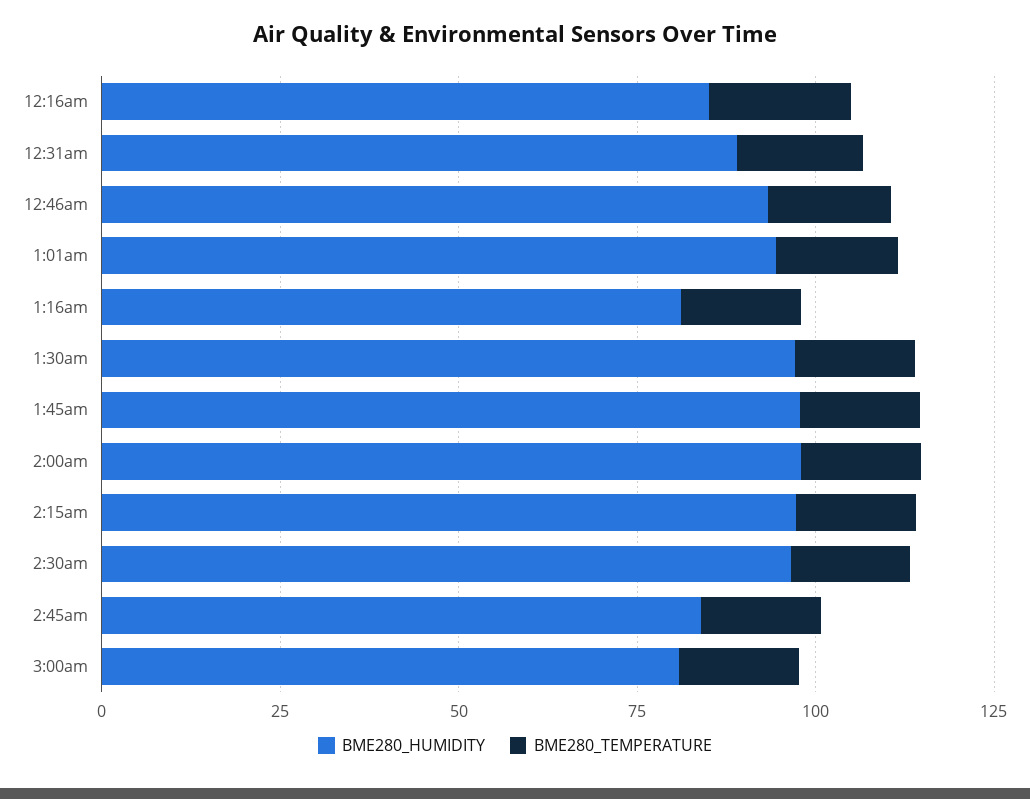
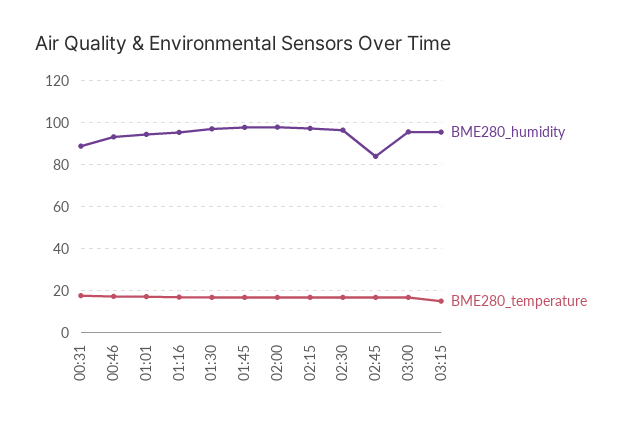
BME280_HUMIDITY, 12:16am: 85 -> none
BME280_TEMPERATURE, 12:16am: 20 -> none
BME280_HUMIDITY, 1:16am: 80 -> 95
BME280_HUMIDITY, 3:00am: 80 -> 95
BME280_HUMIDITY, 03:15: none -> 95
BME280_TEMPERATURE, 03:15: none -> 15

